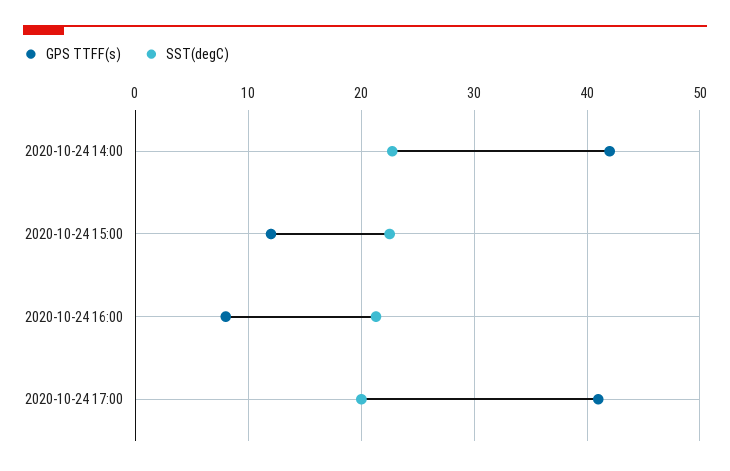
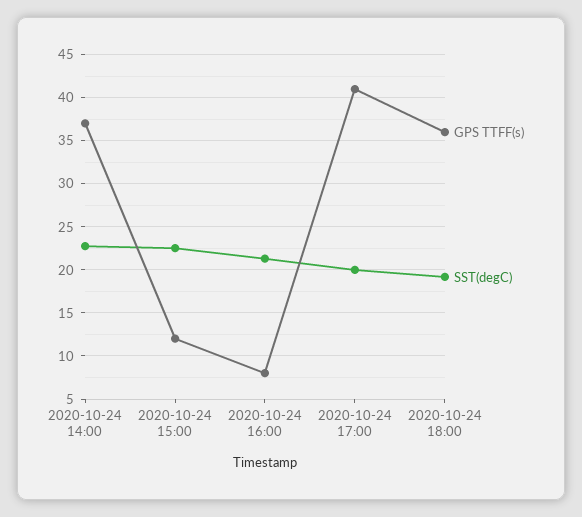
GPS TTFF(s), 2020-10-24 14:00: 42 -> 37
GPS TTFF(s), 2020-10-24 18:00: none -> 36
SST(degC), 2020-10-24 18:00: none -> 19

